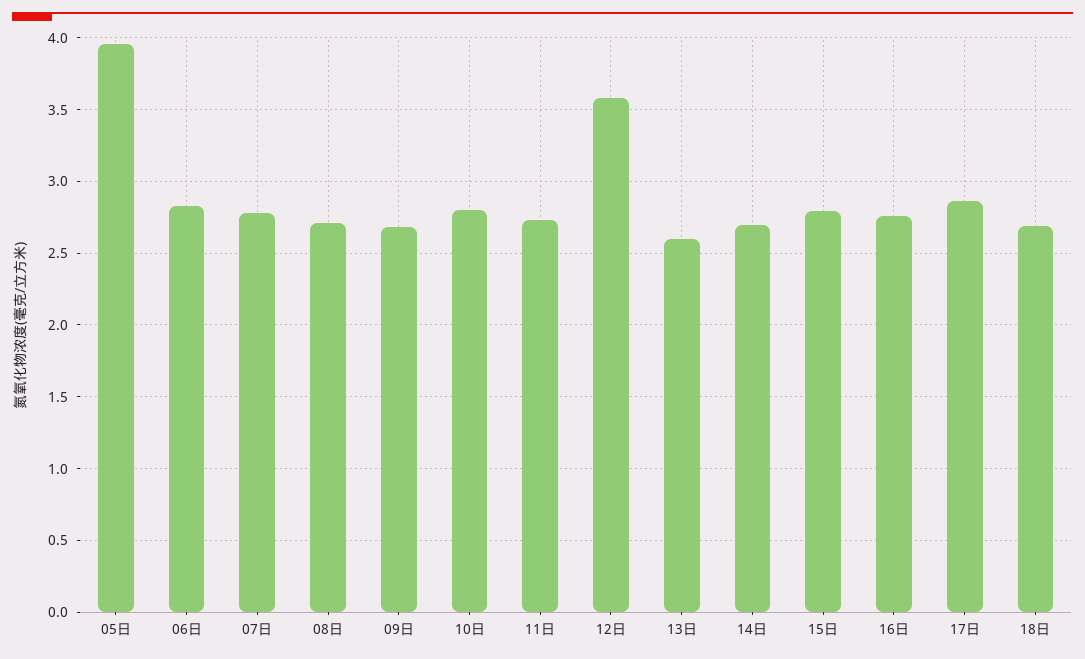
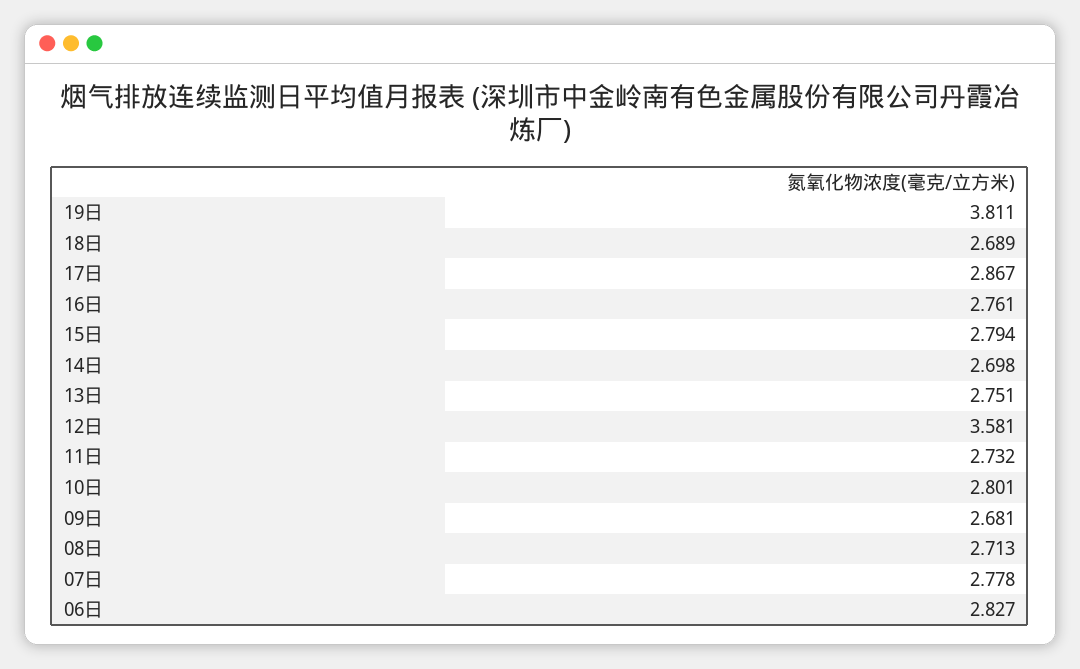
05日: 3.95 -> none
13日: 2.6 -> 2.751
19日: none -> 3.811

